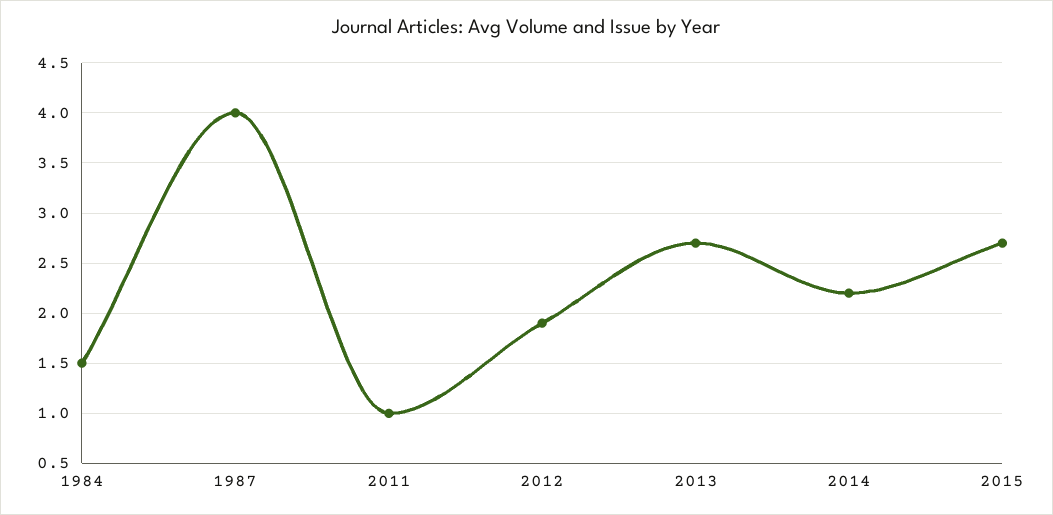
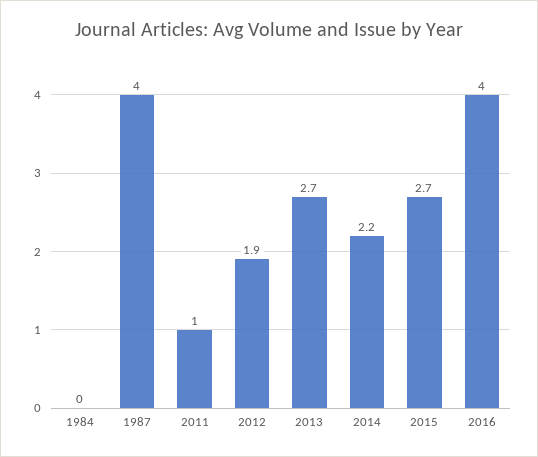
1984: 1.5 -> 0
2016: none -> 4

